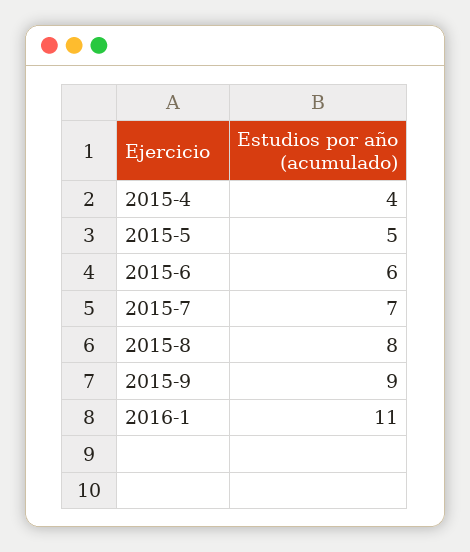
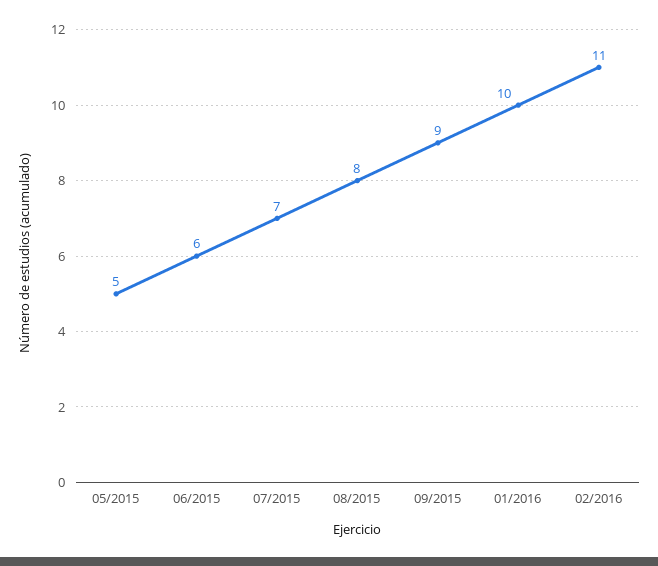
2015-4: 4 -> none
2016-1: 11 -> 10
02/2016: none -> 11

